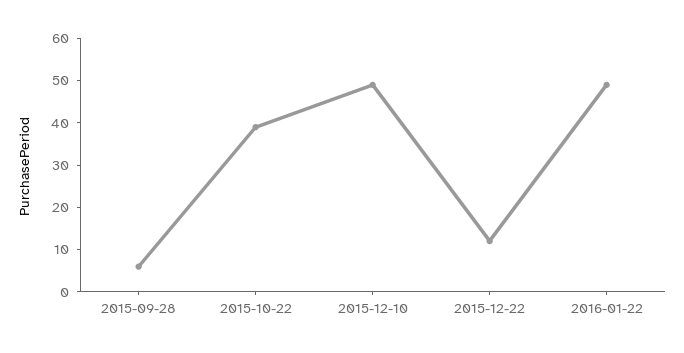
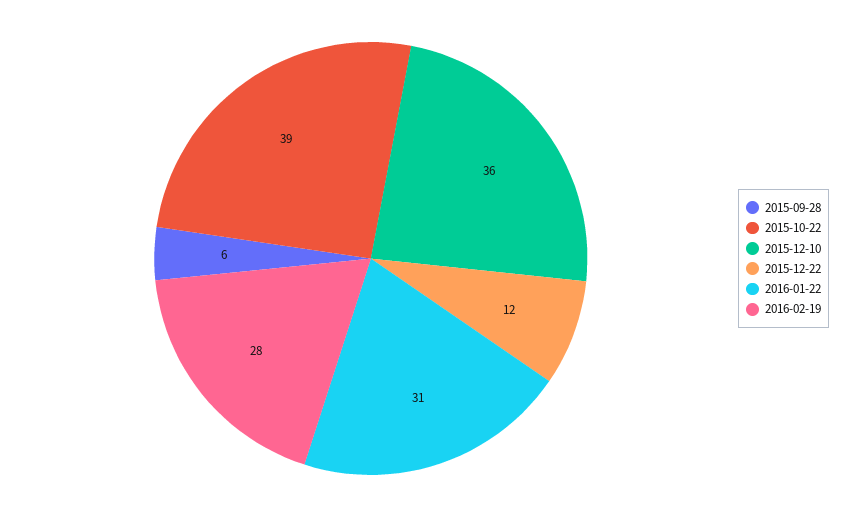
2015-12-10: 50 -> 36
2016-01-22: 50 -> 31
2016-02-19: none -> 28

